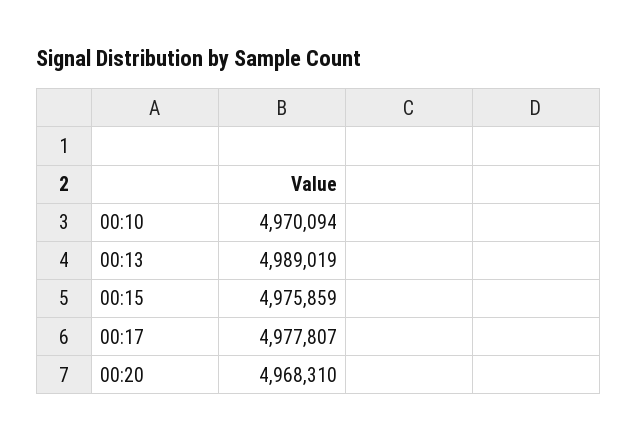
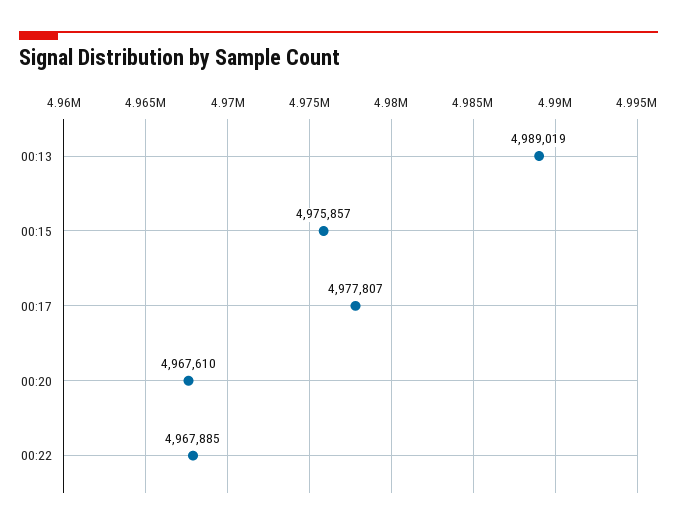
00:10: 4970094 -> none
00:15: 4975859 -> 4975857
00:20: 4968310 -> 4967610
00:22: none -> 4967885

